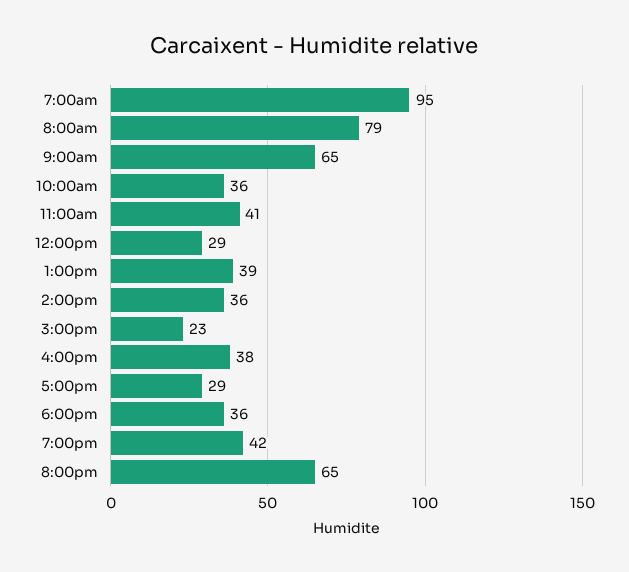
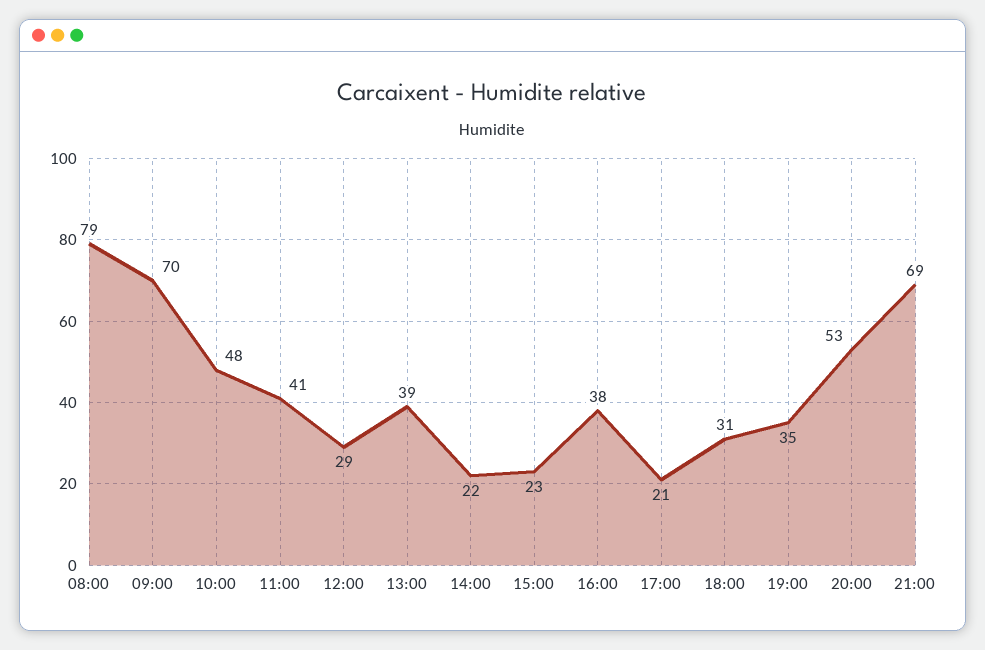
7:00am: 95 -> none
9:00am: 65 -> 70
10:00am: 36 -> 48
2:00pm: 36 -> 22
5:00pm: 29 -> 21
6:00pm: 36 -> 31
7:00pm: 42 -> 35
8:00pm: 65 -> 53
21:00: none -> 69

